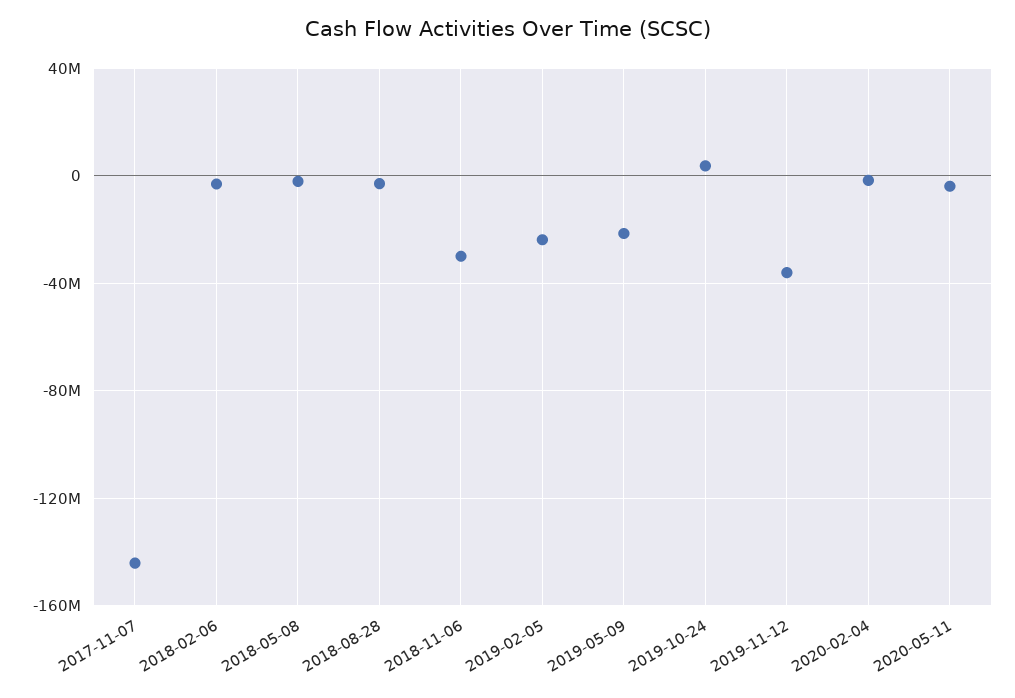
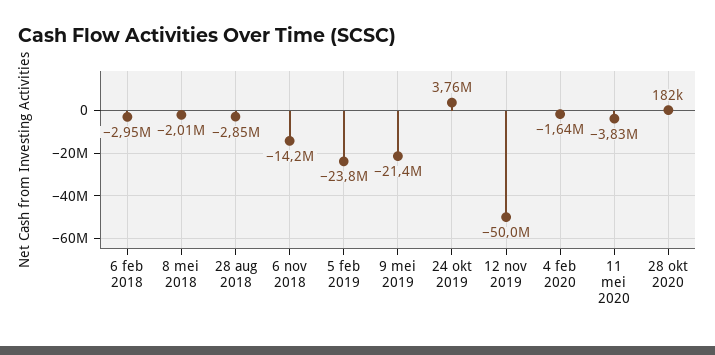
2017-11-07: -145000000 -> none
2018-11-06: -30000000 -> -14200000
2019-11-12: -35000000 -> -50000000
28 okt 2020: none -> 182000

